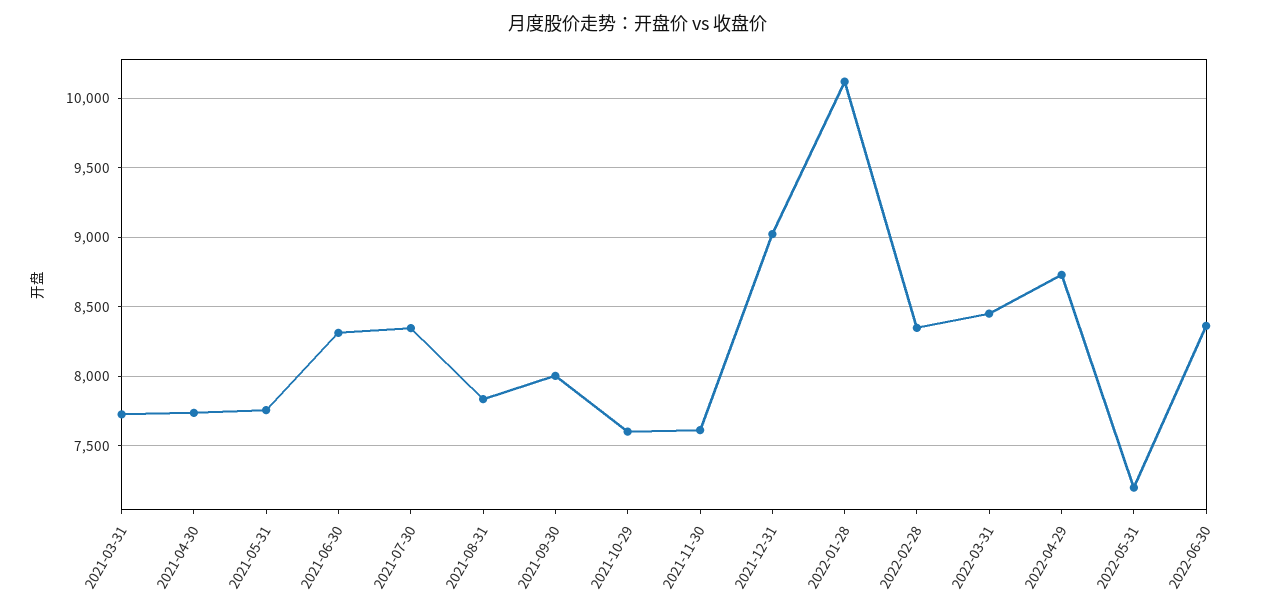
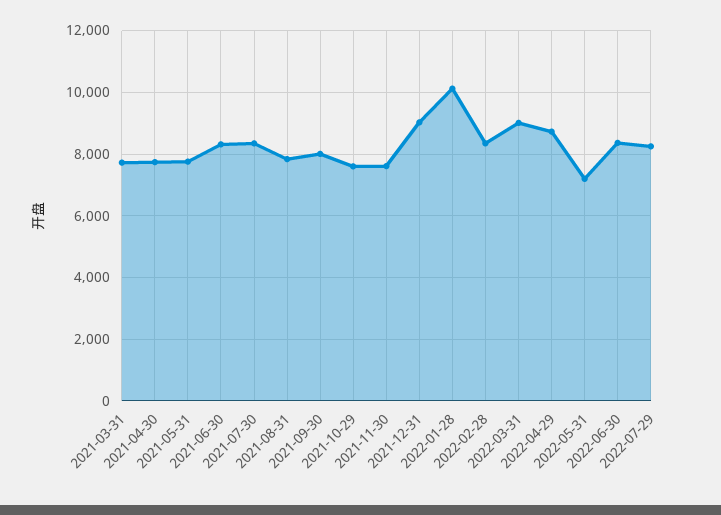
2022-03-31: 8450 -> 9000
2022-07-29: none -> 8200

